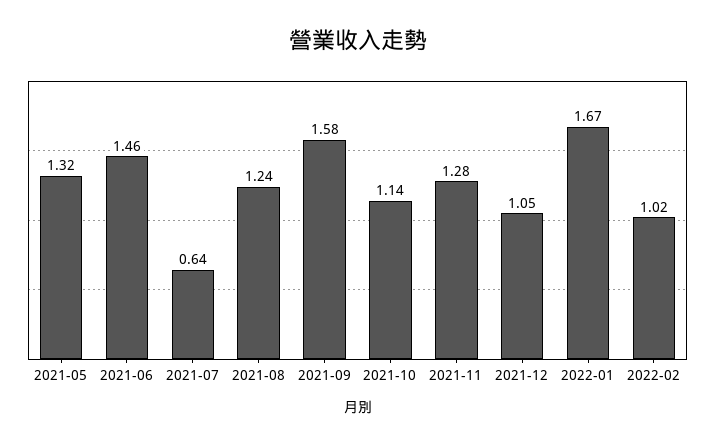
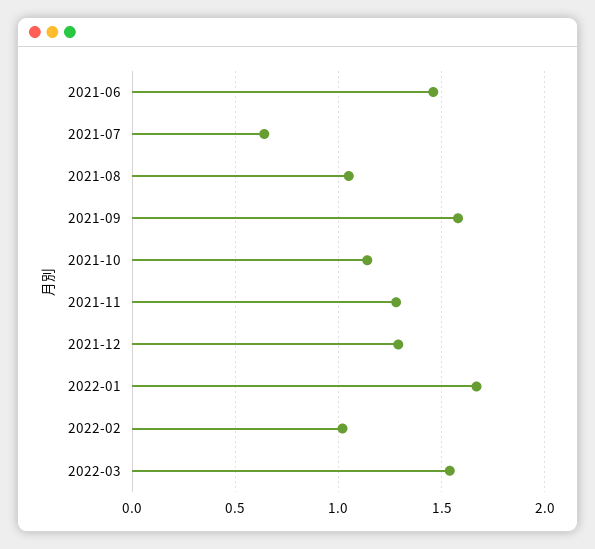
2021-05: 1.32 -> none
2021-08: 1.24 -> 1.05
2021-12: 1.05 -> 1.3
2022-03: none -> 1.55

